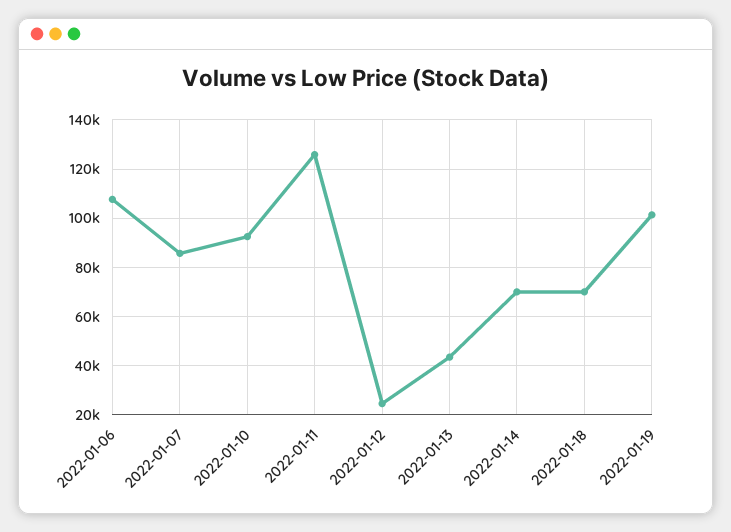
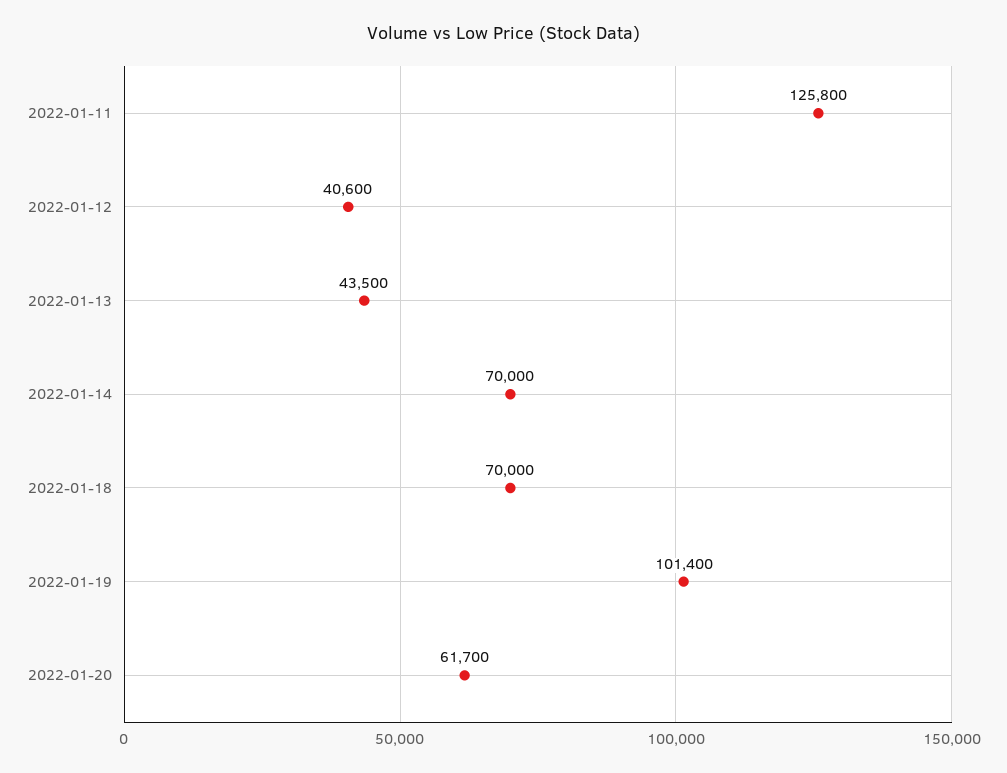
2022-01-06: 107500 -> none
2022-01-07: 85000 -> none
2022-01-10: 92500 -> none
2022-01-12: 25000 -> 40600
2022-01-20: none -> 61700

